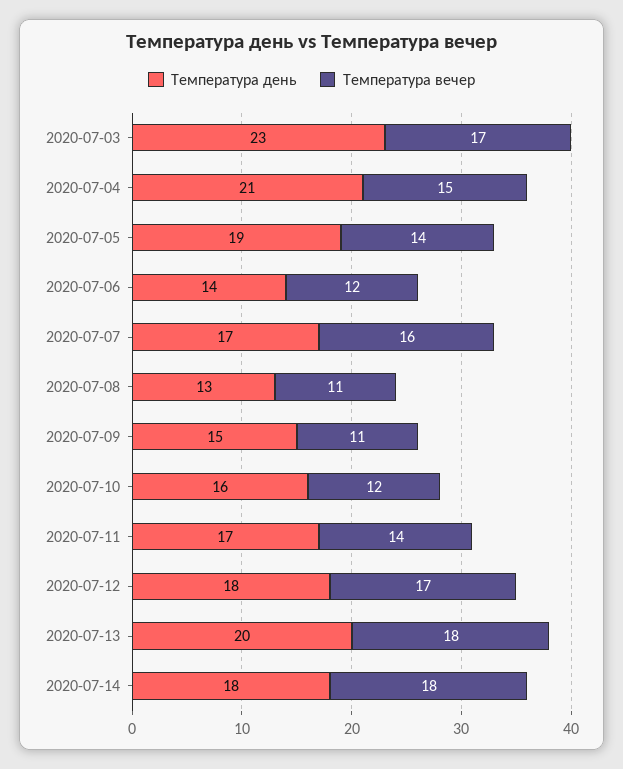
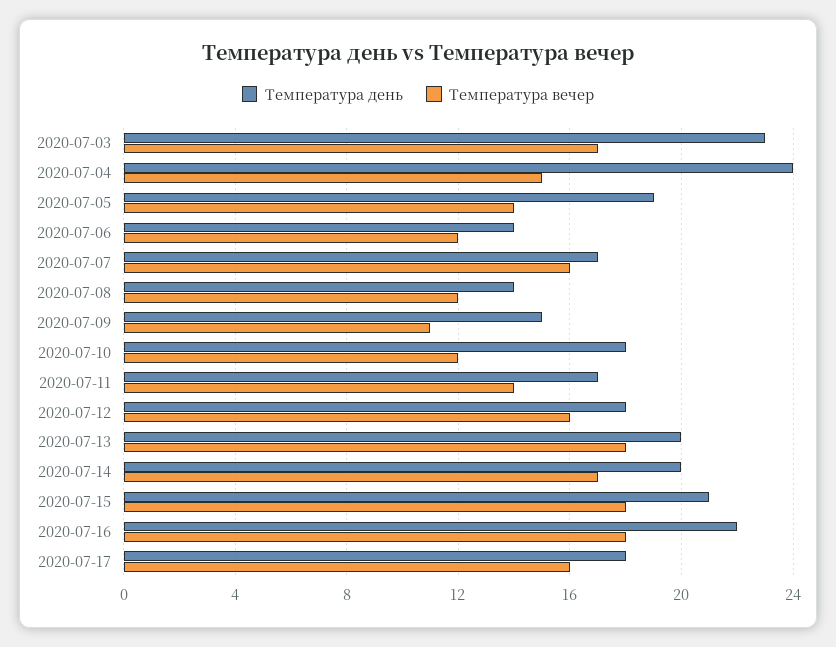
Температура день, 2020-07-04: 21 -> 24
Температура день, 2020-07-08: 13 -> 14
Температура вечер, 2020-07-08: 11 -> 12
Температура день, 2020-07-10: 16 -> 18
Температура вечер, 2020-07-12: 17 -> 16
Температура день, 2020-07-14: 18 -> 20
Температура вечер, 2020-07-14: 18 -> 17
Температура день, 2020-07-15: none -> 21
Температура вечер, 2020-07-15: none -> 18
Температура день, 2020-07-16: none -> 22
Температура вечер, 2020-07-16: none -> 18
Температура день, 2020-07-17: none -> 18
Температура вечер, 2020-07-17: none -> 16

